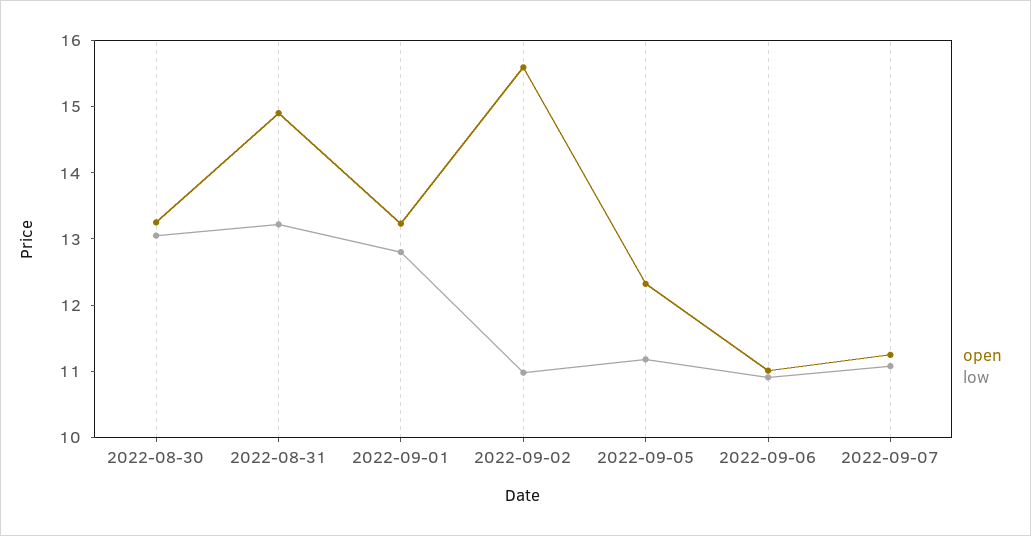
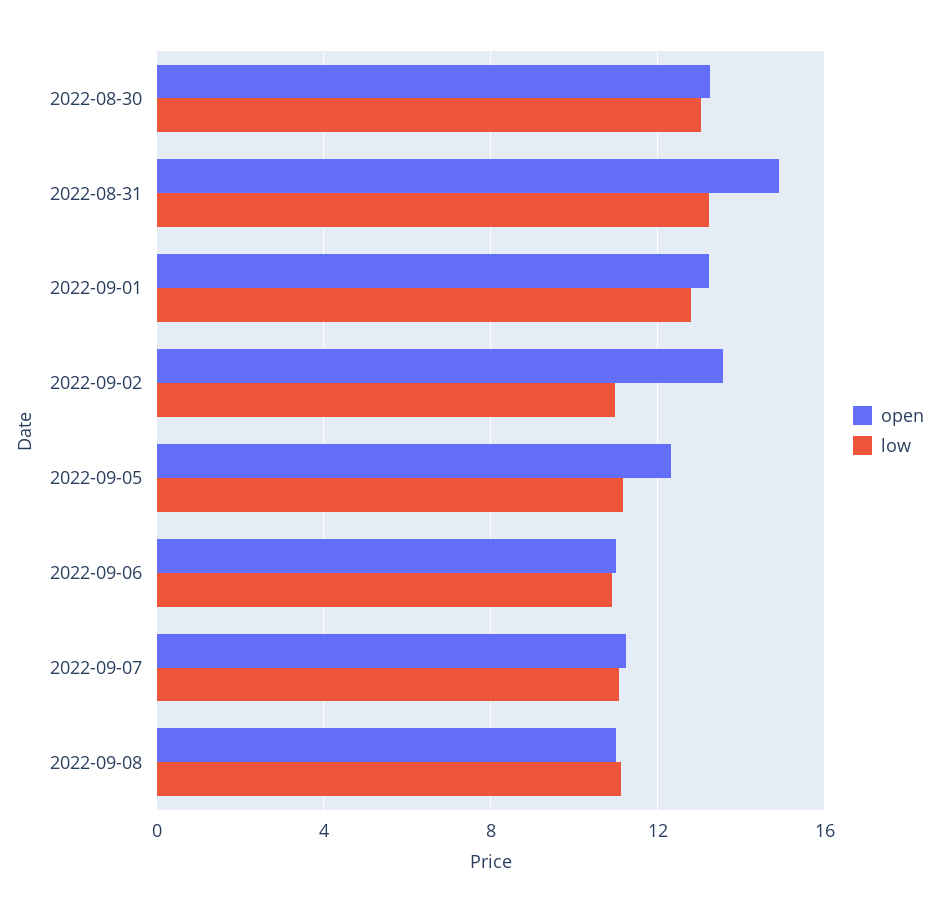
open, 2022-09-02: 15.6 -> 13.5
open, 2022-09-08: none -> 11
low, 2022-09-08: none -> 11

